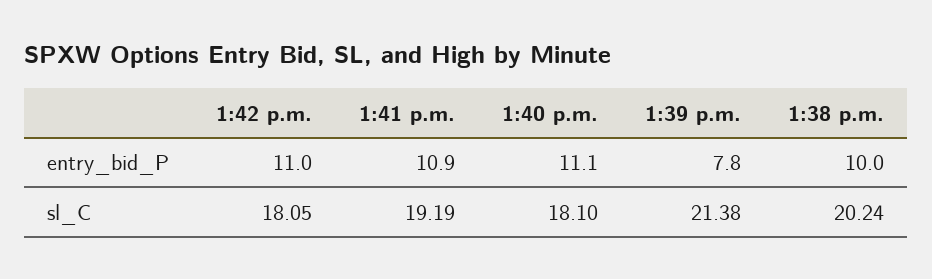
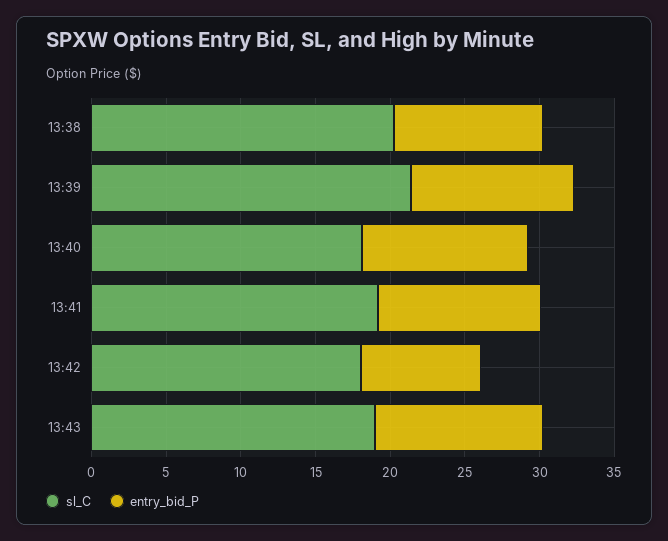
entry_bid_P, 1:42 p.m.: 11 -> 8
entry_bid_P, 1:39 p.m.: 7.8 -> 11
sl_C, 13:43: none -> 19
entry_bid_P, 13:43: none -> 11

